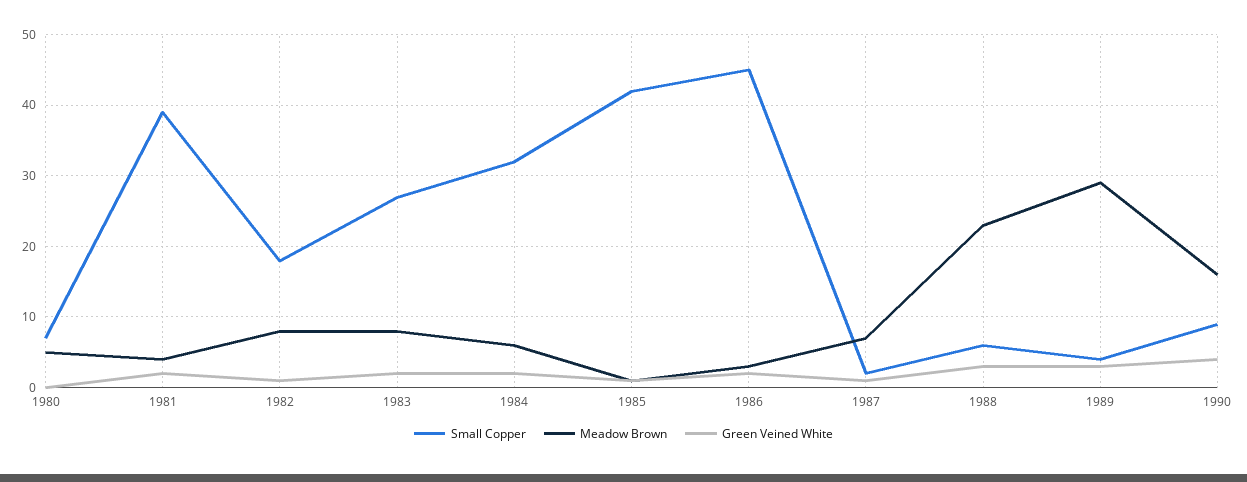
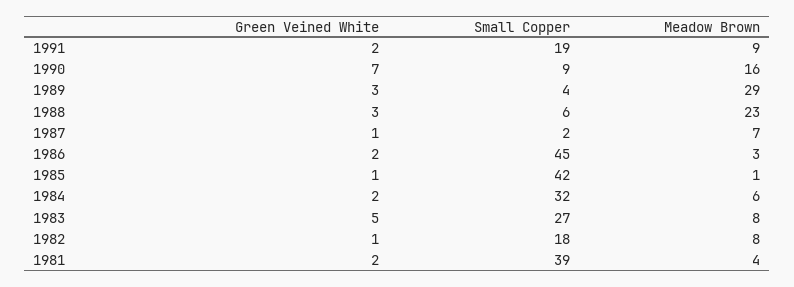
Small Copper, 1980: 7 -> none
Meadow Brown, 1980: 5 -> none
Green Veined White, 1980: 0 -> none
Green Veined White, 1983: 2 -> 5
Green Veined White, 1990: 4 -> 7
Green Veined White, 1991: none -> 2
Small Copper, 1991: none -> 19
Meadow Brown, 1991: none -> 9

